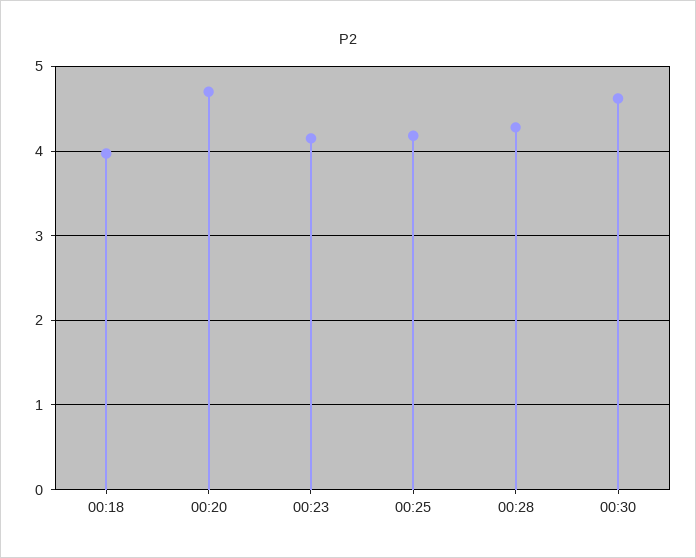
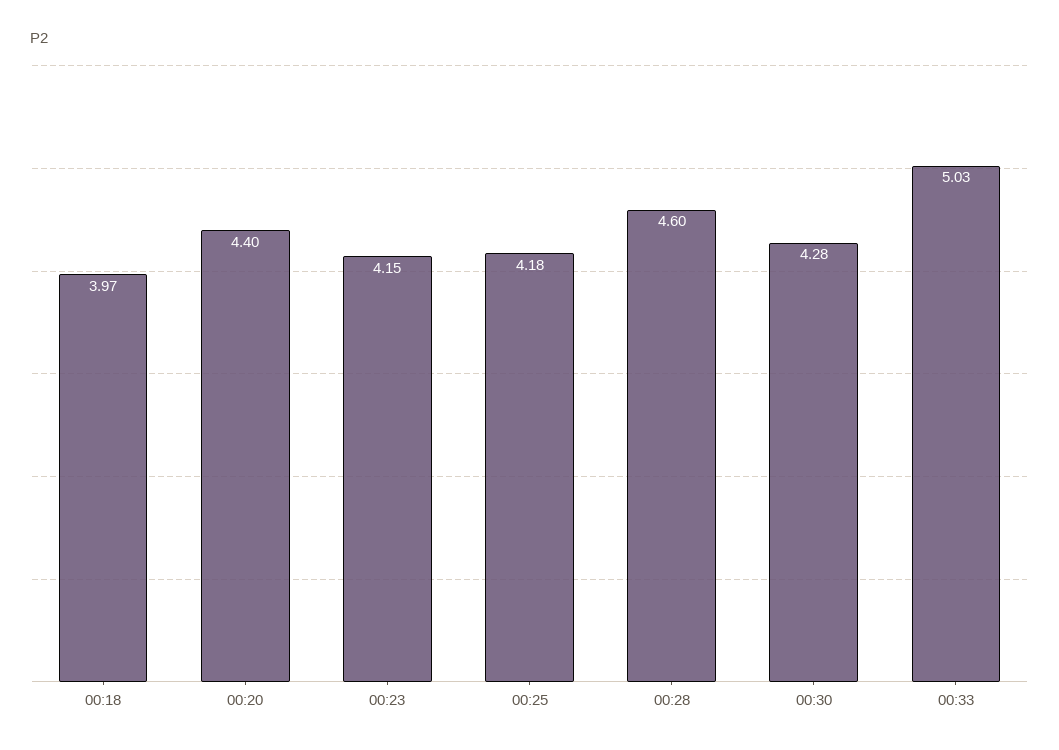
00:20: 4.7 -> 4.4
00:28: 4.3 -> 4.6
00:30: 4.6 -> 4.28
00:33: none -> 5.03

